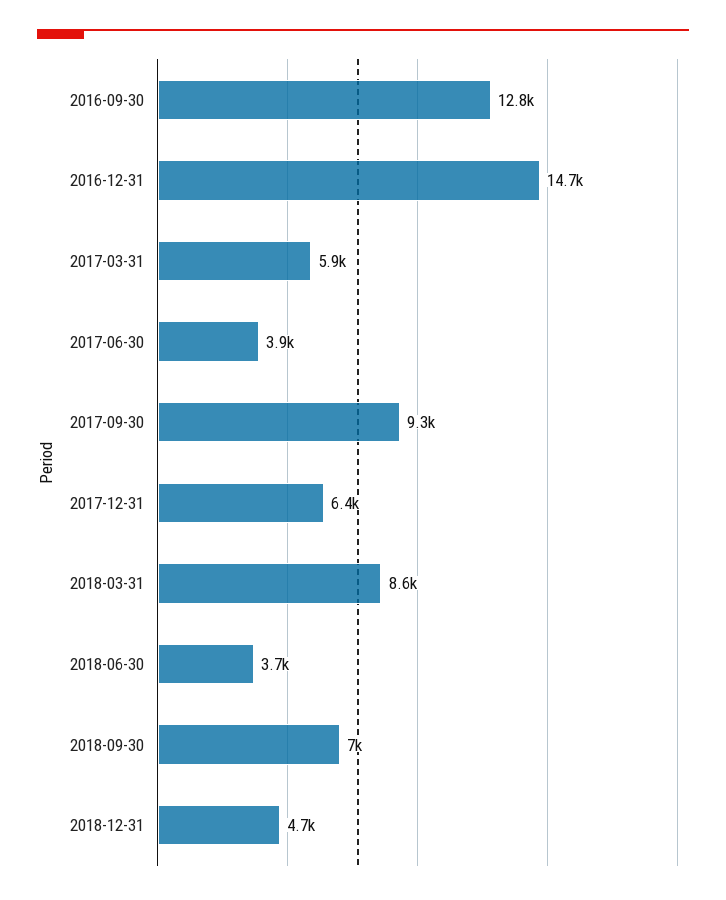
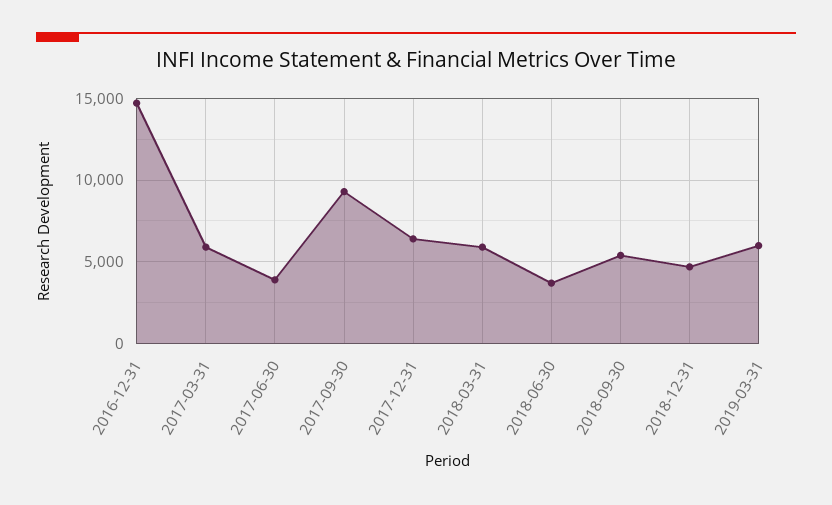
2016-09-30: 12800 -> none
2018-03-31: 8600 -> 6000
2018-09-30: 7000 -> 5500
2019-03-31: none -> 6000

